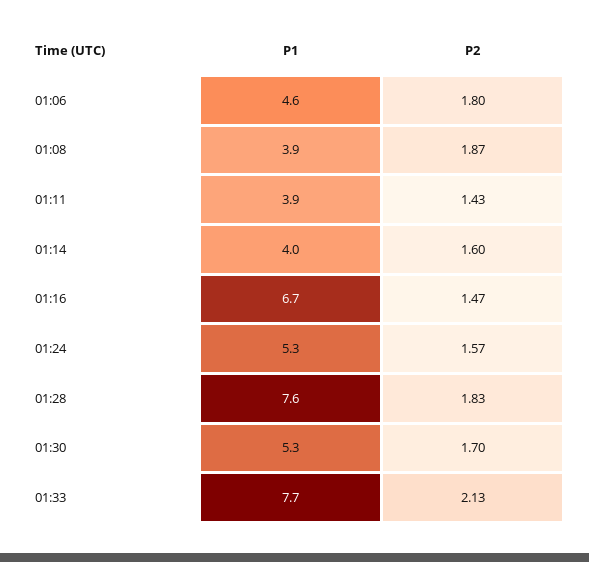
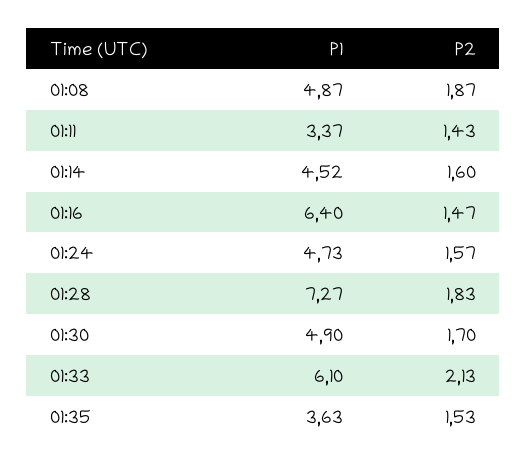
P1, 01:06: 4.6 -> none
P2, 01:06: 1.8 -> none
P1, 01:08: 3.9 -> 4.87
P1, 01:11: 3.9 -> 3.37
P1, 01:14: 4 -> 4.52
P1, 01:16: 6.7 -> 6.4
P1, 01:24: 5.3 -> 4.73
P1, 01:28: 7.6 -> 7.27
P1, 01:30: 5.3 -> 4.9
P1, 01:33: 7.7 -> 6.1
P1, 01:35: none -> 3.63
P2, 01:35: none -> 1.53

